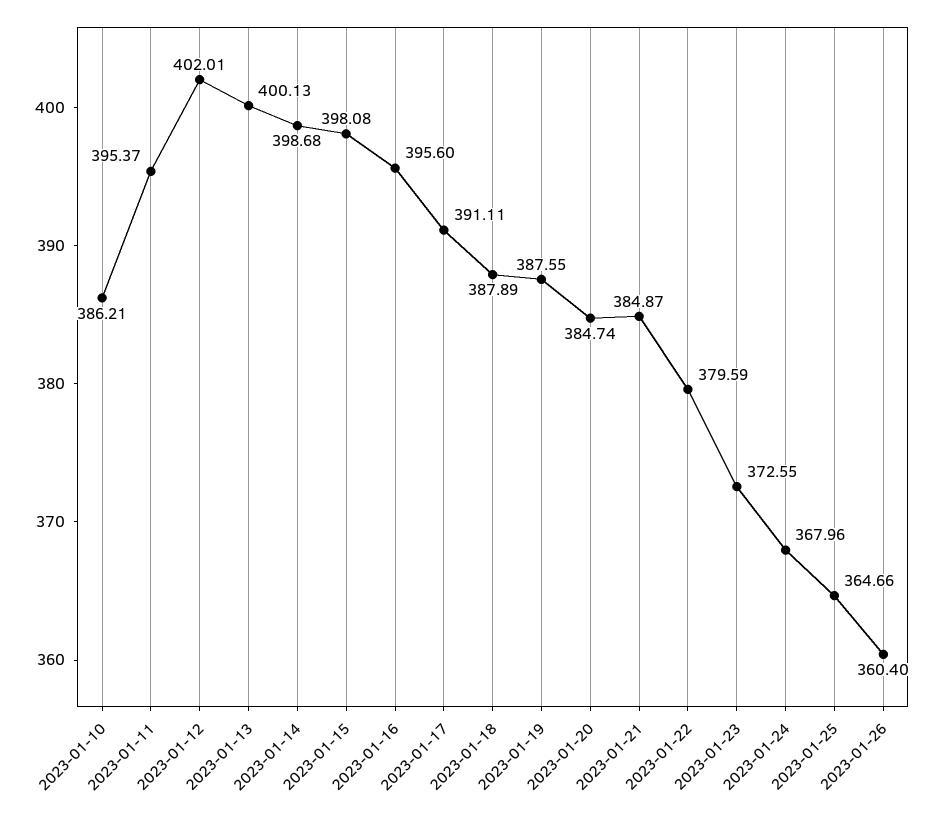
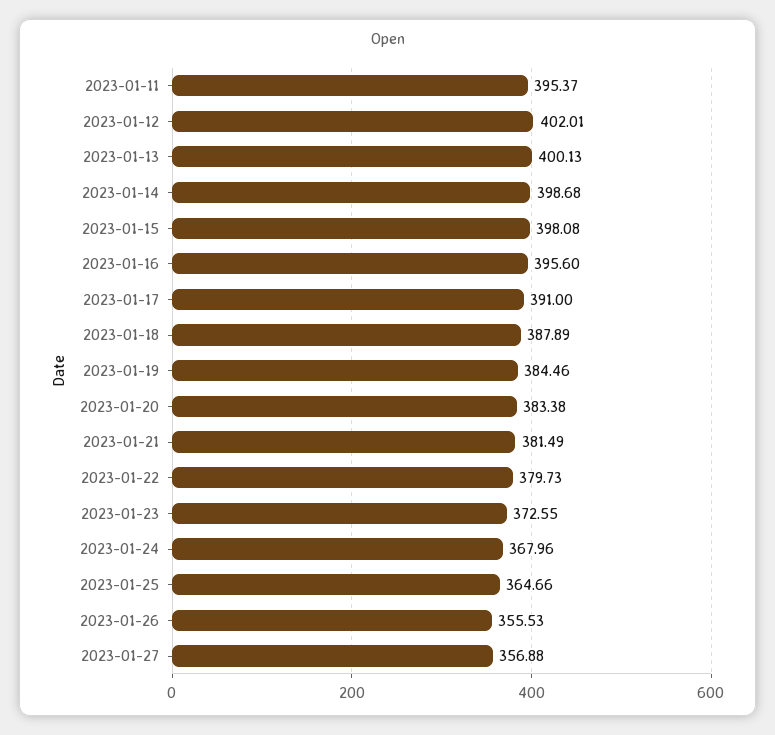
2023-01-10: 386.21 -> none
2023-01-17: 391.11 -> 391
2023-01-19: 387.55 -> 384.46
2023-01-20: 384.74 -> 383.38
2023-01-21: 384.87 -> 381.49
2023-01-22: 379.59 -> 379.73
2023-01-26: 360.4 -> 355.53
2023-01-27: none -> 356.88

